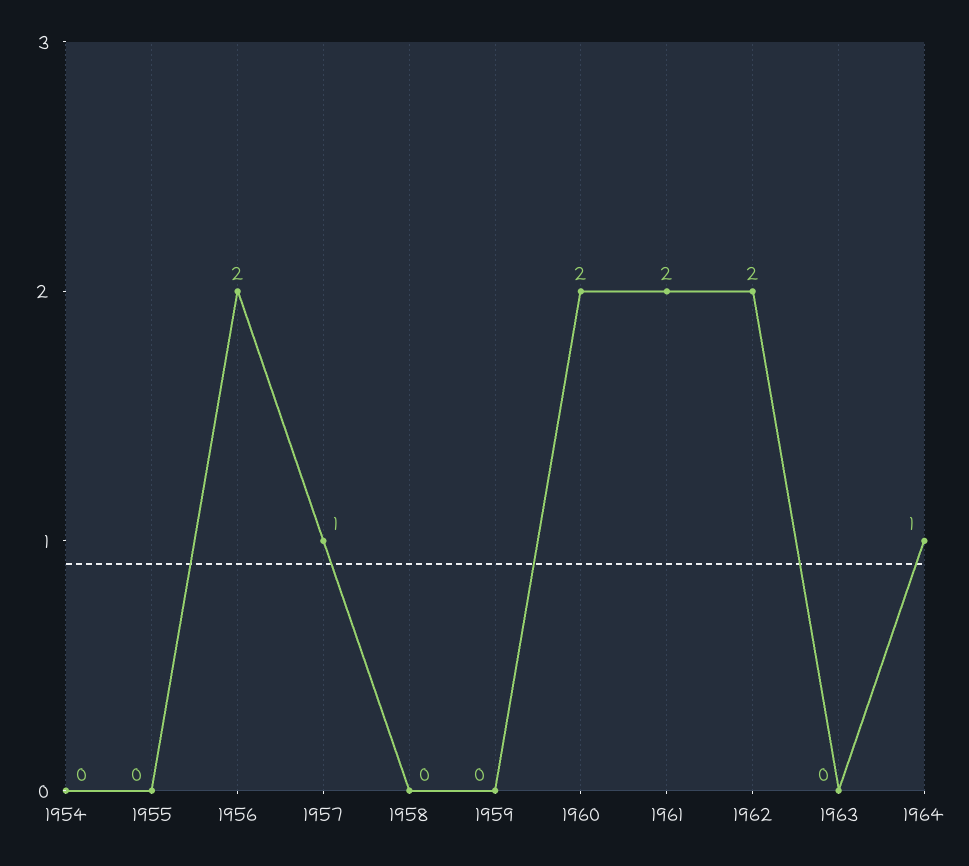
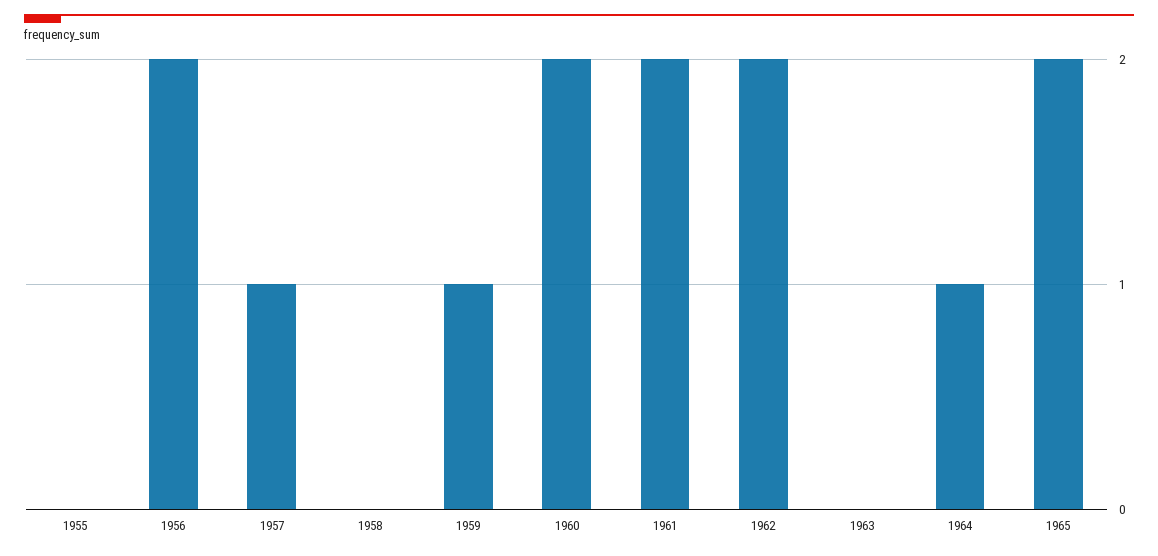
1954: 0 -> none
1959: 0 -> 1
1965: none -> 2

